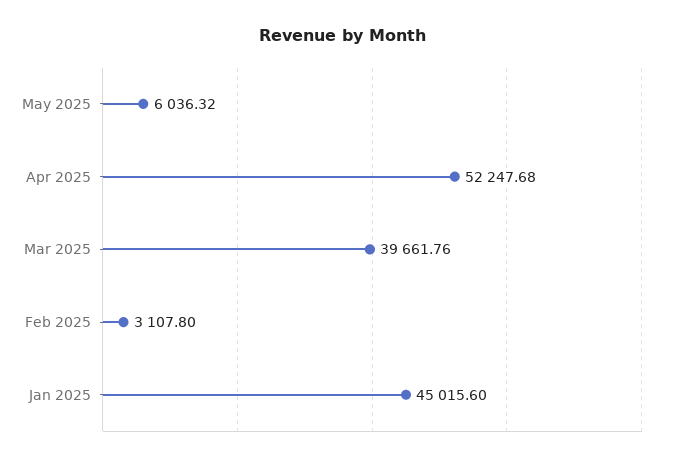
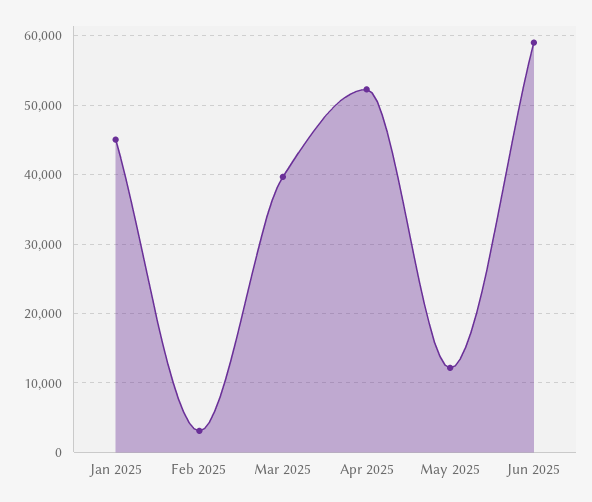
May 2025: 6036.32 -> 12000
Jun 2025: none -> 59000

